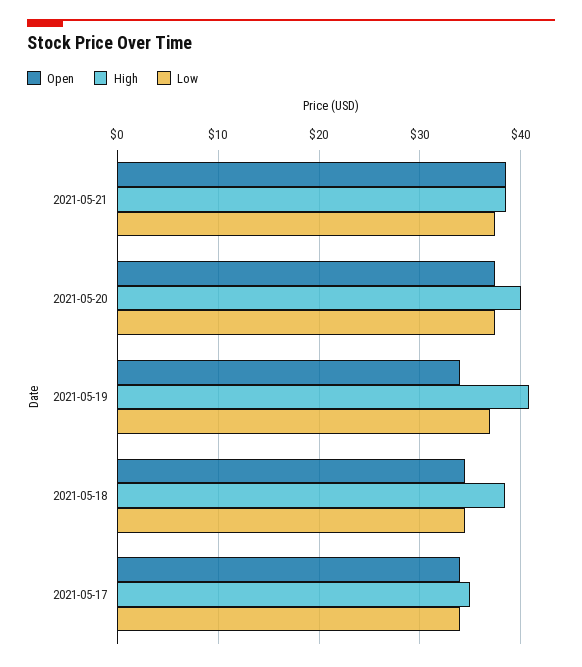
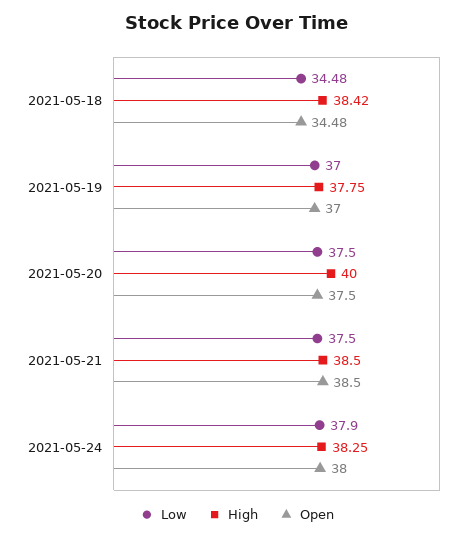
Open, 2021-05-19: 34 -> 37
High, 2021-05-19: 41 -> 37.75
Open, 2021-05-17: 34 -> none
High, 2021-05-17: 35 -> none
Low, 2021-05-17: 34 -> none
Low, 2021-05-24: none -> 37.9
High, 2021-05-24: none -> 38.25
Open, 2021-05-24: none -> 38

